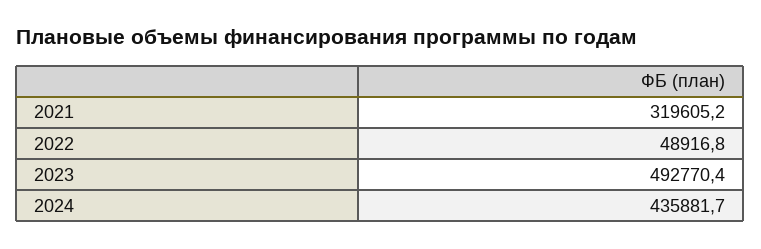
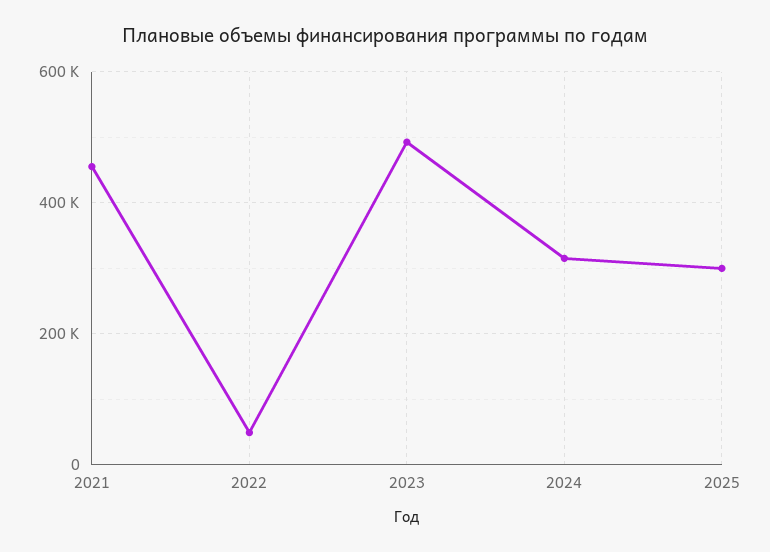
2021: 319605.2 -> 460000
2024: 435881.7 -> 320000
2025: none -> 300000

